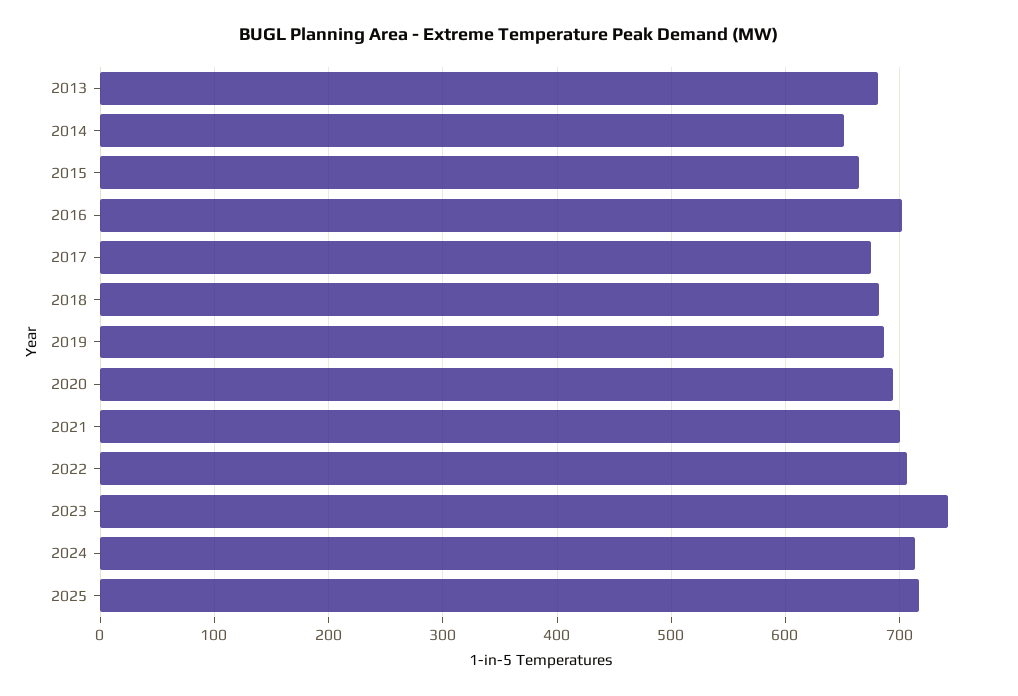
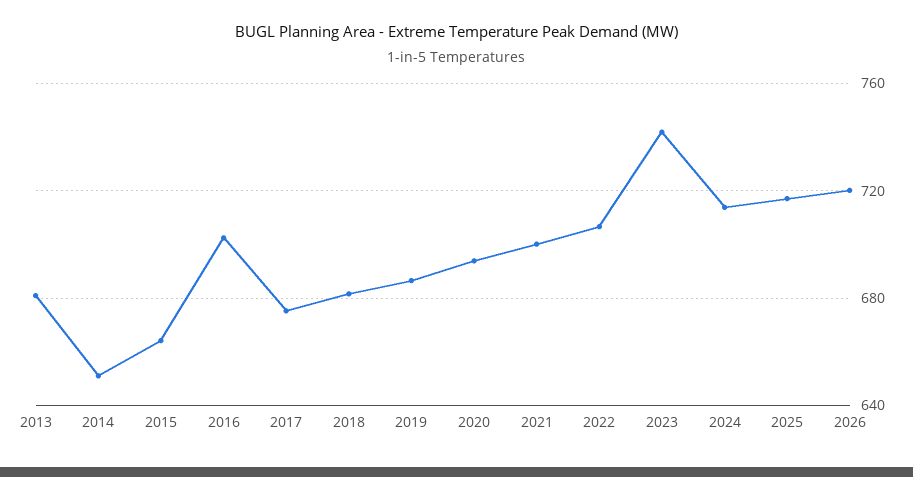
2026: none -> 720

